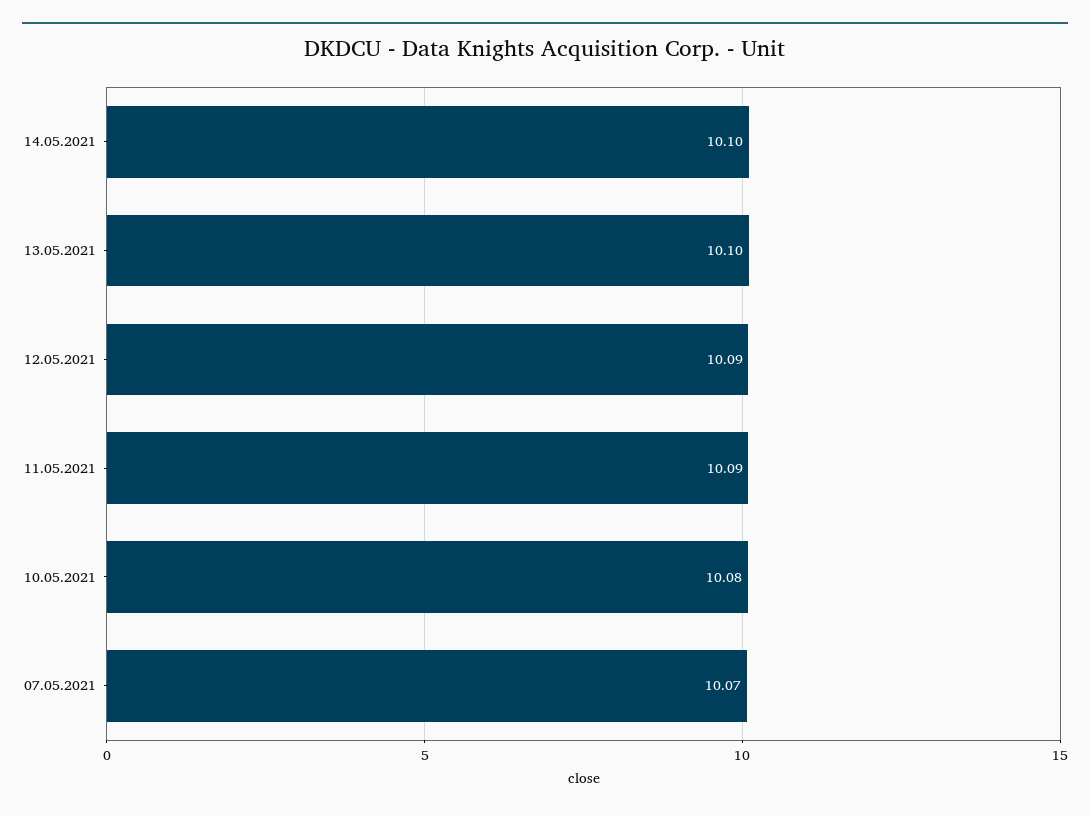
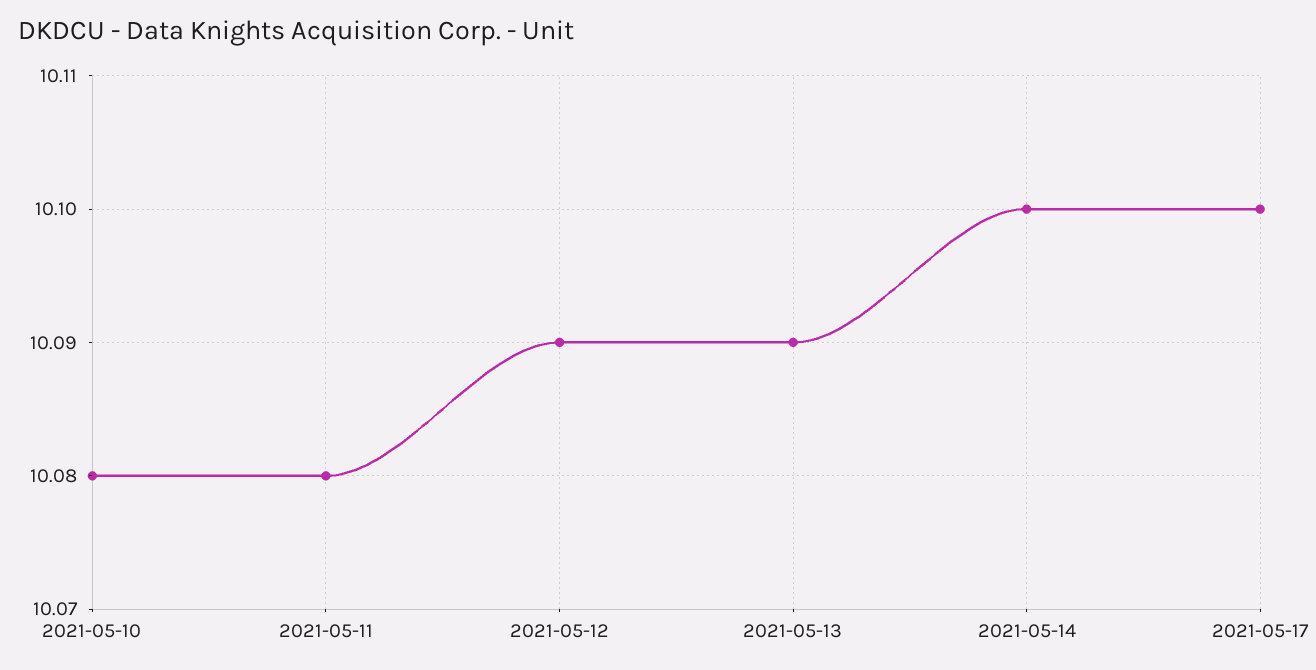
13.05.2021: 10.1 -> 10.09
11.05.2021: 10.09 -> 10.08
07.05.2021: 10.07 -> none
2021-05-17: none -> 10.1

